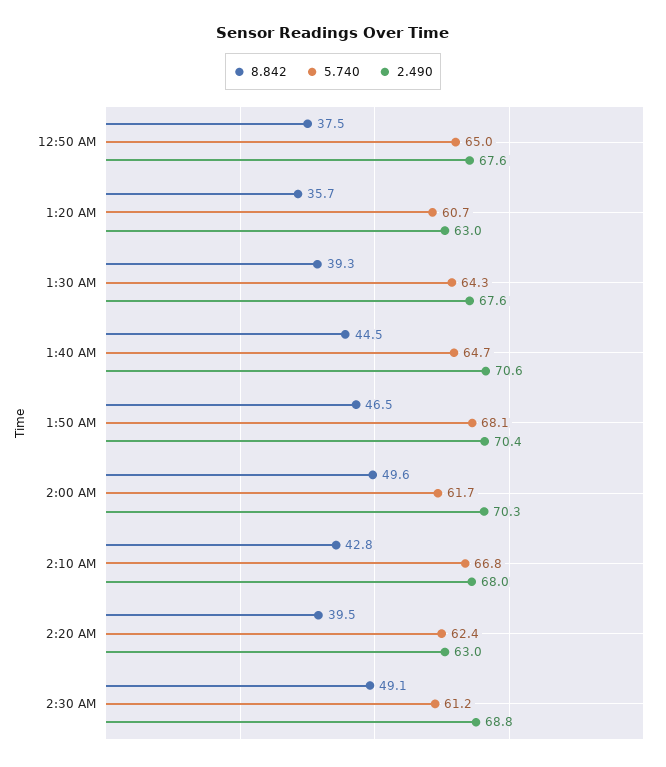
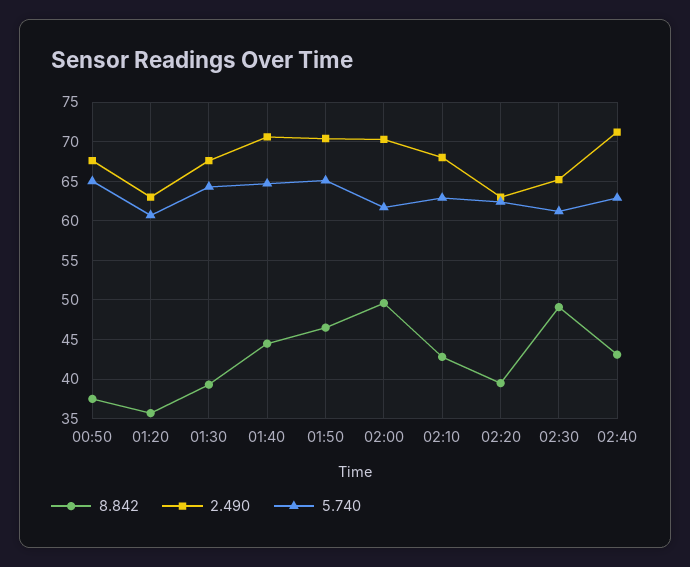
5.740, 1:50 AM: 68.1 -> 65
5.740, 2:10 AM: 66.8 -> 63
2.490, 2:30 AM: 68.8 -> 65
8.842, 02:40: none -> 43
2.490, 02:40: none -> 71
5.740, 02:40: none -> 63

